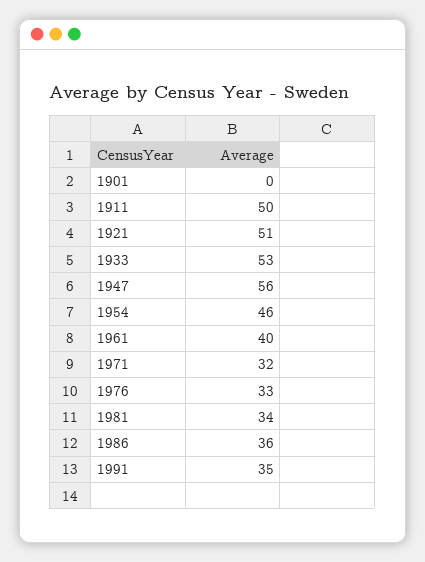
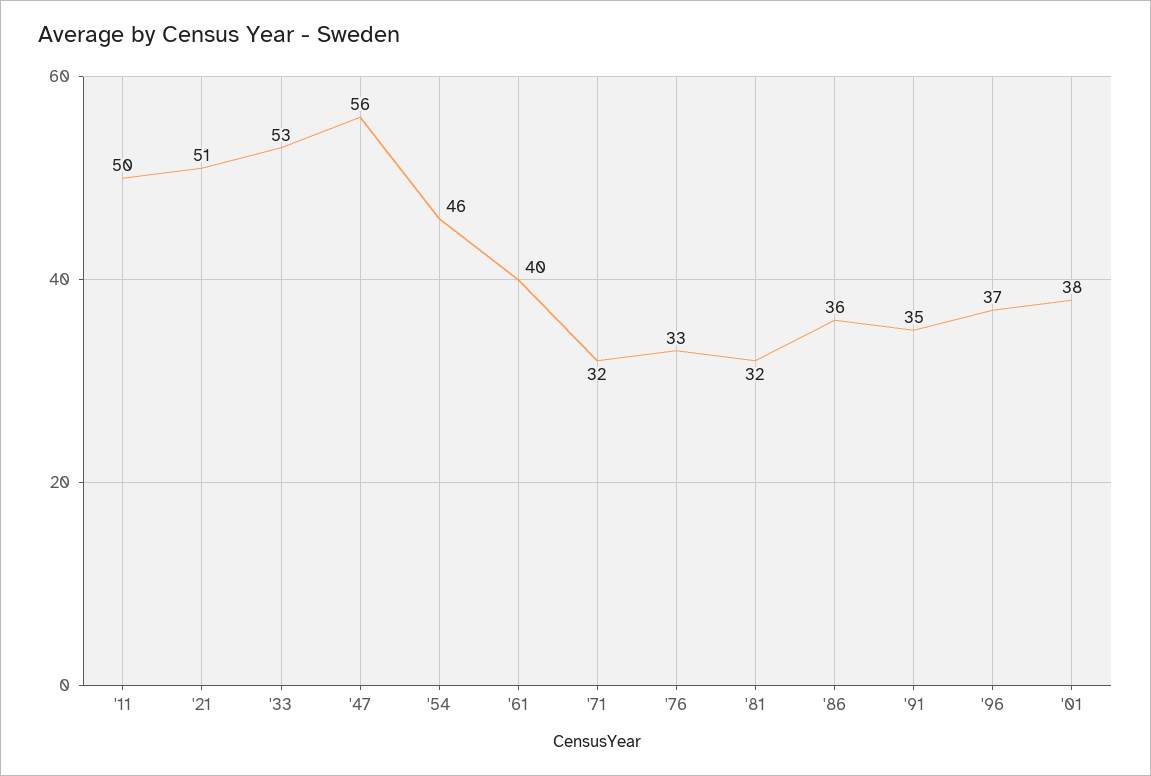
1901: 0 -> none
1981: 34 -> 32
'96: none -> 37
'01: none -> 38

